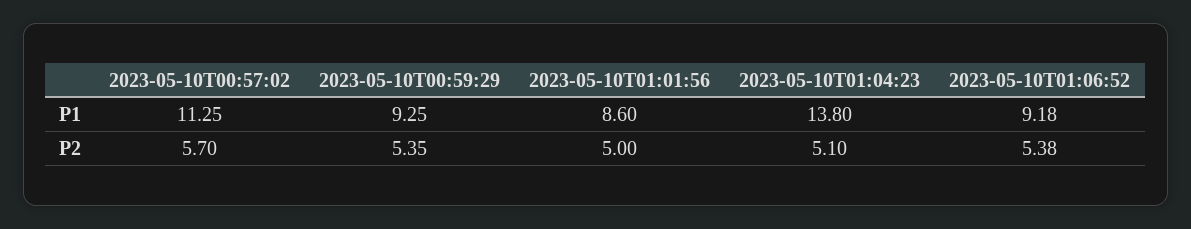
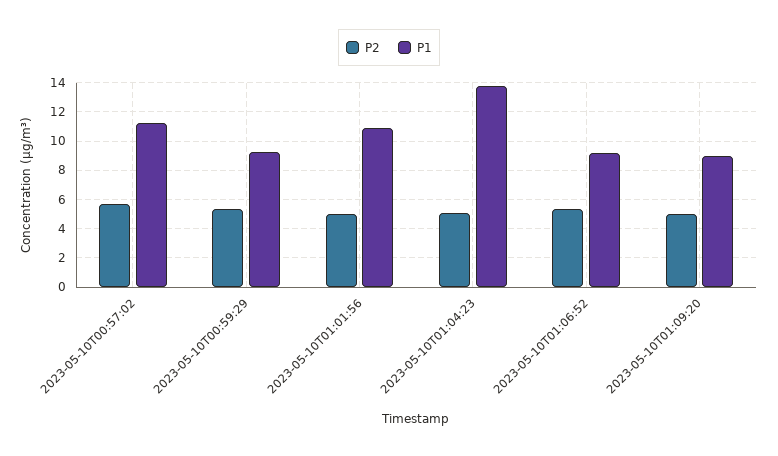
P1, 2023-05-10T01:01:56: 8.6 -> 11
P2, 2023-05-10T01:09:20: none -> 5
P1, 2023-05-10T01:09:20: none -> 9

